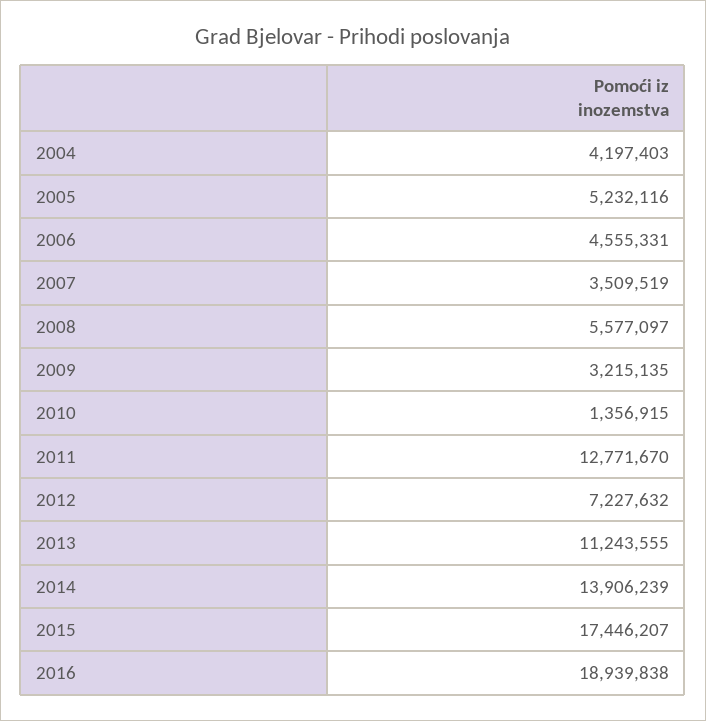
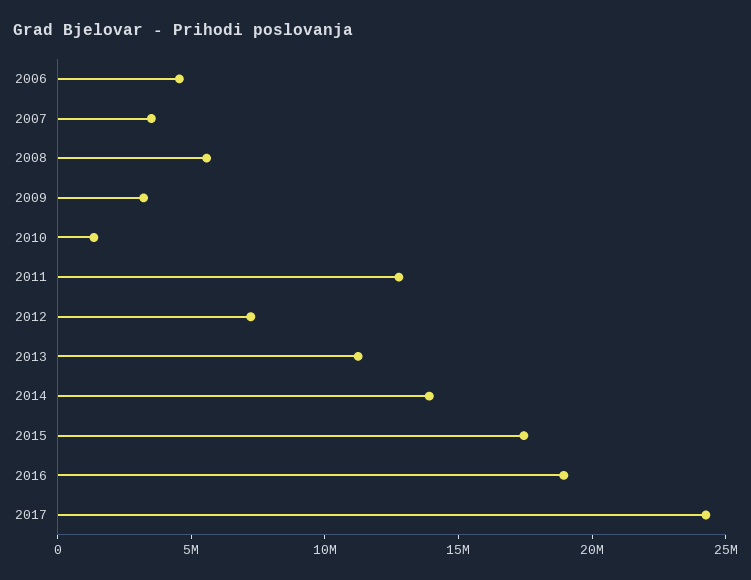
2004: 4197403 -> none
2005: 5232116 -> none
2017: none -> 24000000

